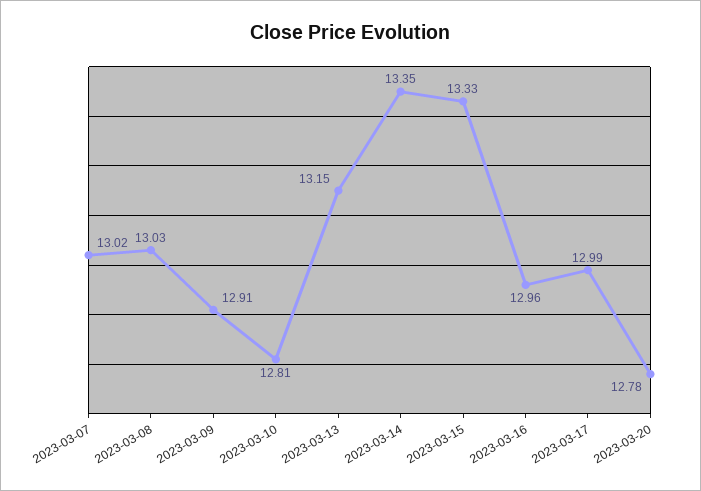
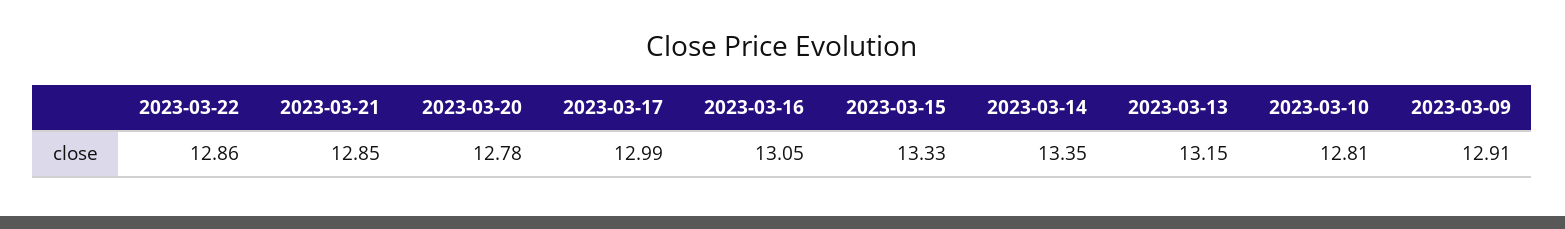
2023-03-07: 13.02 -> none
2023-03-08: 13.03 -> none
2023-03-16: 12.96 -> 13.05
2023-03-22: none -> 12.86
2023-03-21: none -> 12.85

